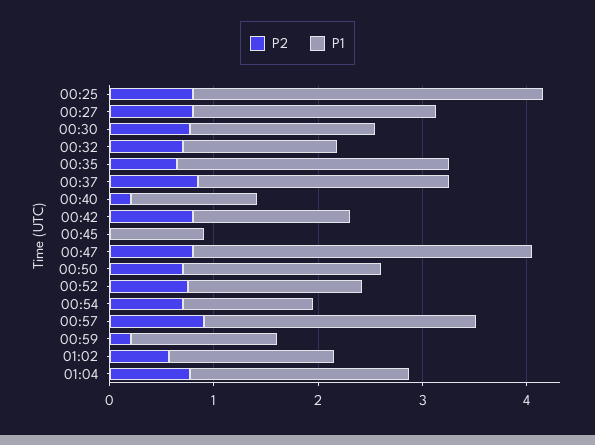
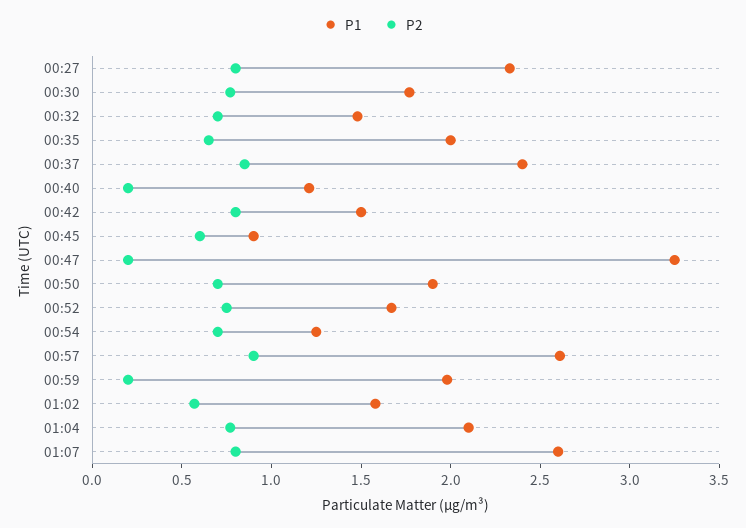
P2, 00:25: 0.8 -> none
P1, 00:25: 3.4 -> none
P1, 00:35: 2.6 -> 2
P2, 00:45: 0 -> 0.6
P2, 00:47: 0.8 -> 0.2
P1, 00:59: 1.4 -> 2
P1, 01:07: none -> 2.6
P2, 01:07: none -> 0.8

